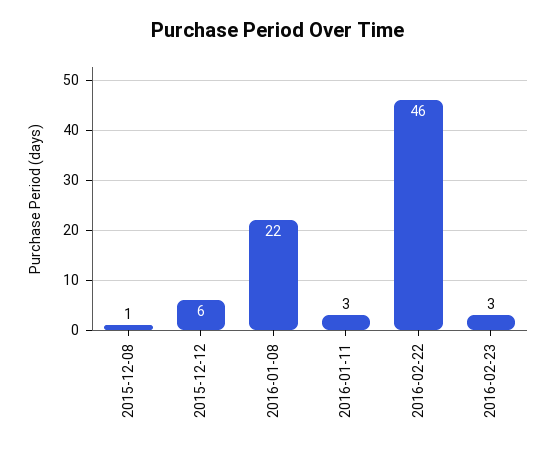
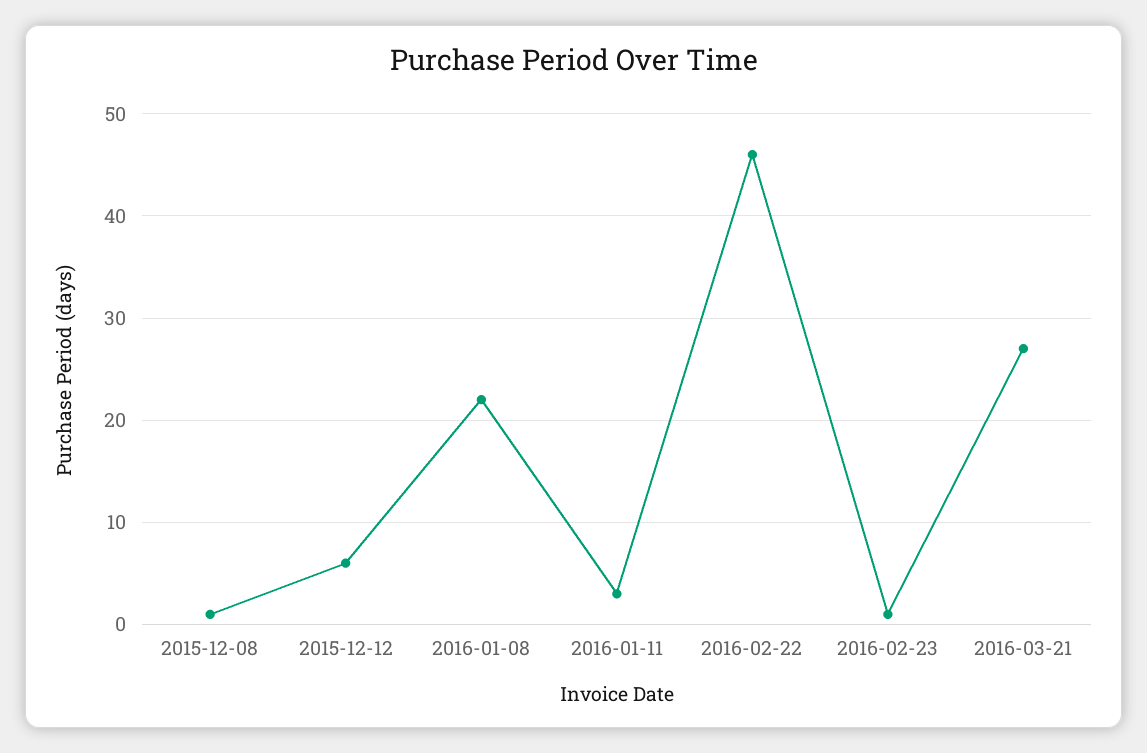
2016-02-23: 3 -> 1
2016-03-21: none -> 27

